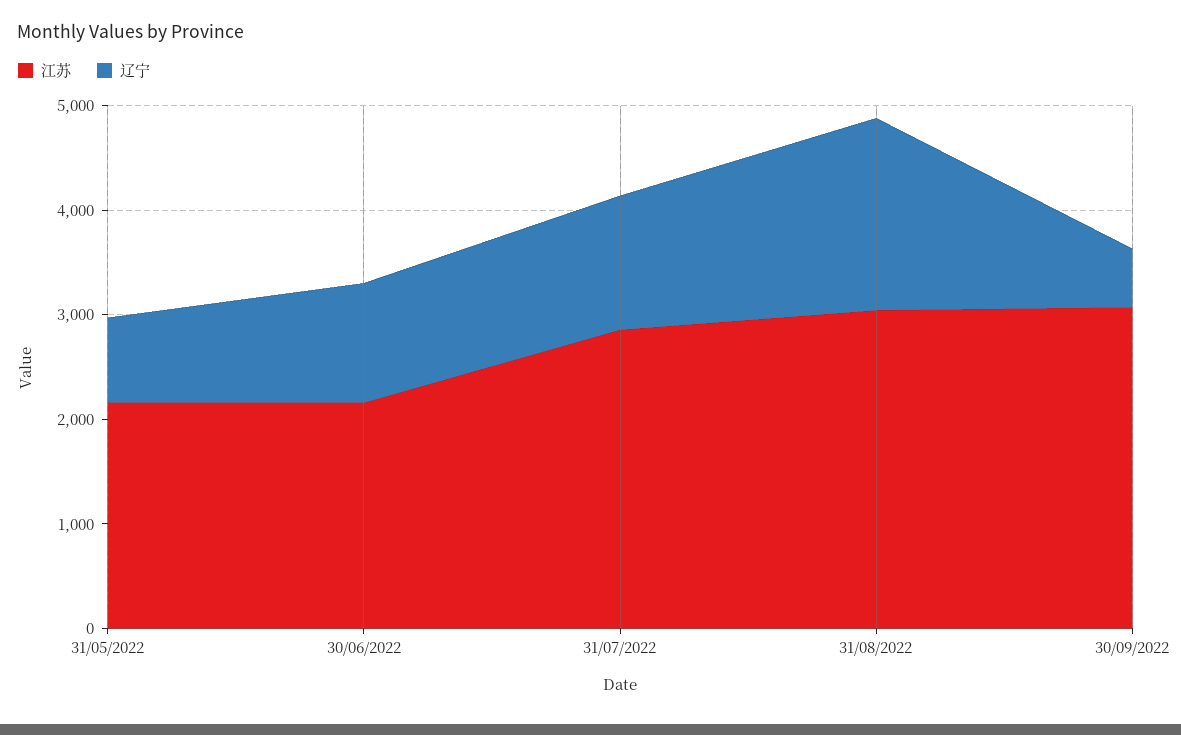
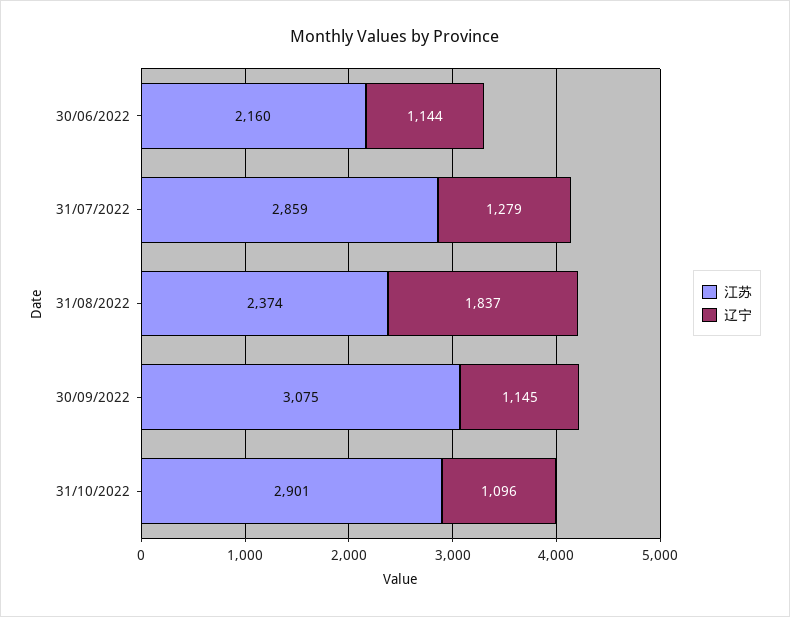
江苏, 31/05/2022: 2200 -> none
辽宁, 31/05/2022: 800 -> none
江苏, 31/08/2022: 3000 -> 2374
辽宁, 30/09/2022: 600 -> 1145
江苏, 31/10/2022: none -> 2901
辽宁, 31/10/2022: none -> 1096

